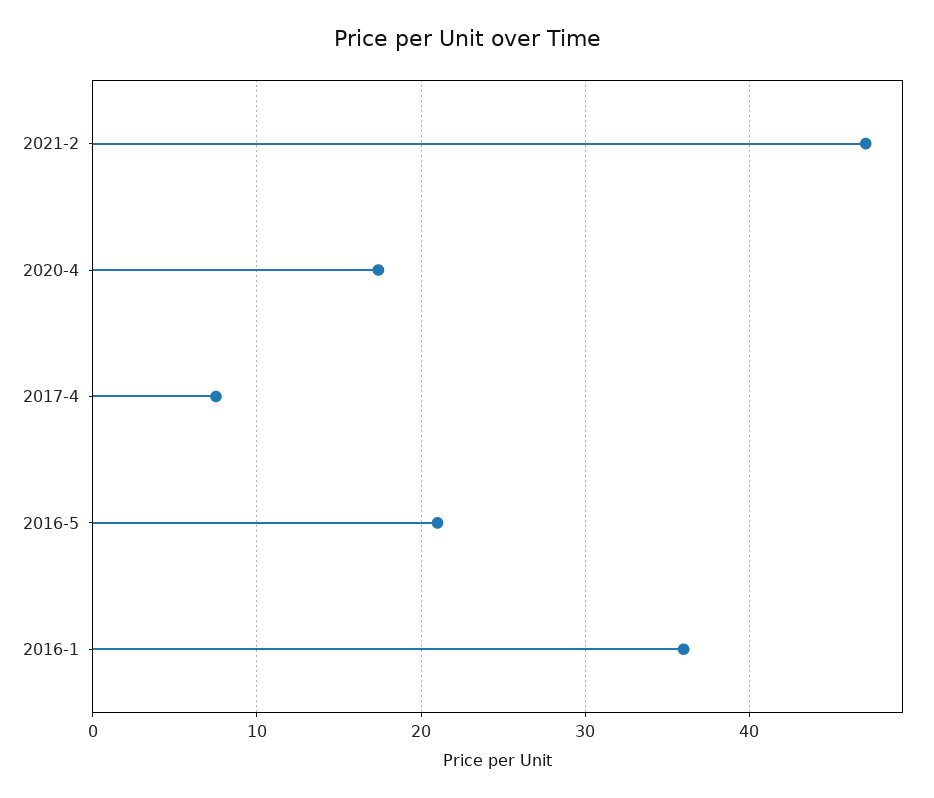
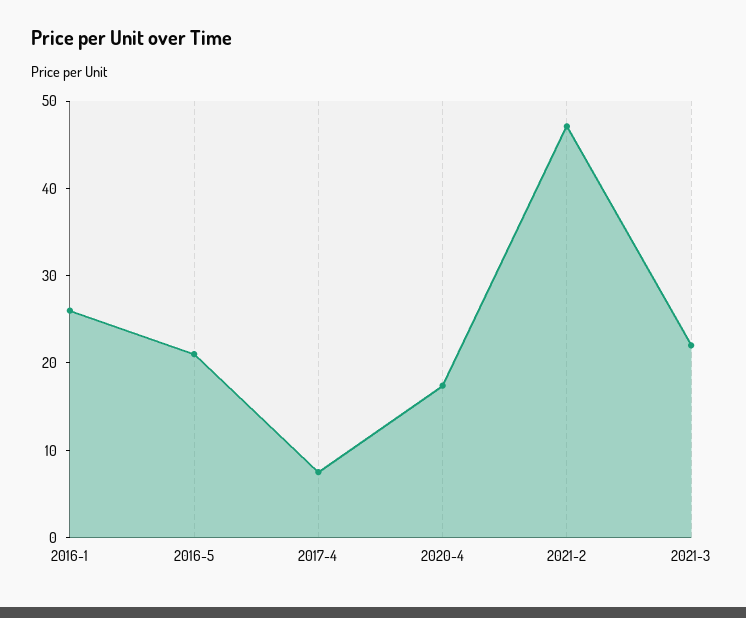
2016-1: 36 -> 26
2021-3: none -> 22

